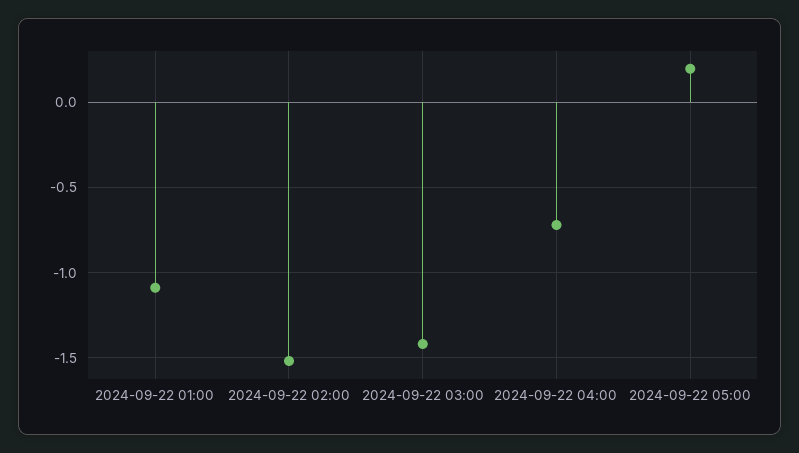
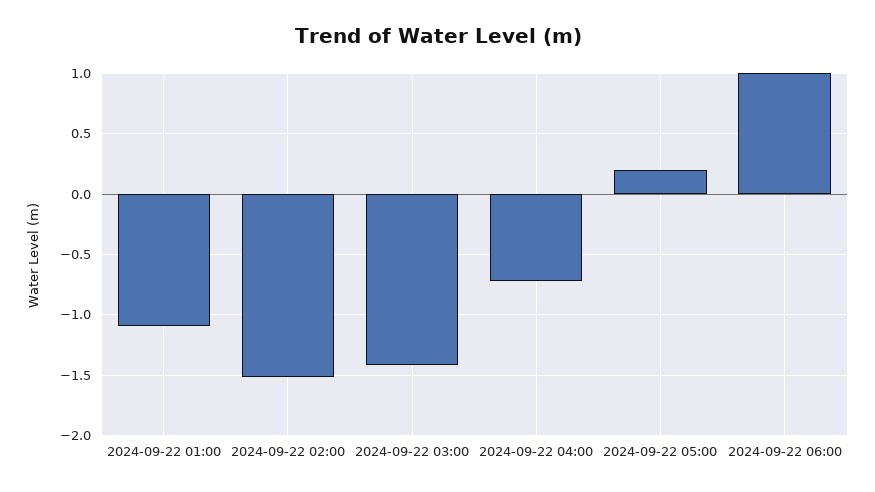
2024-09-22 06:00: none -> 1

